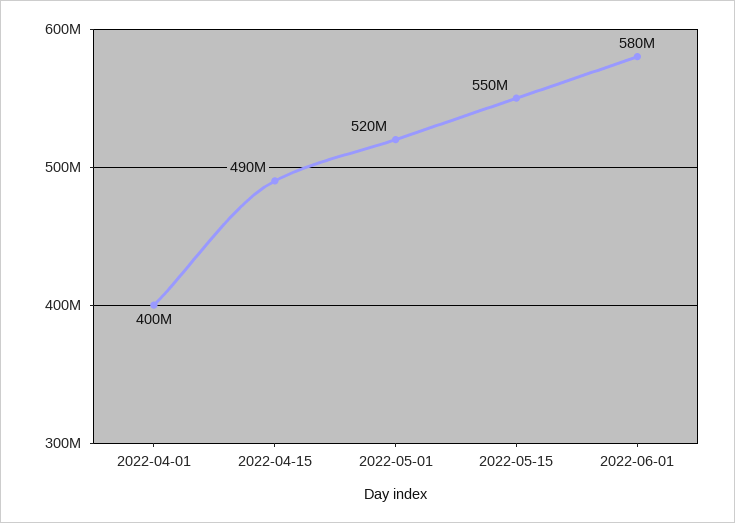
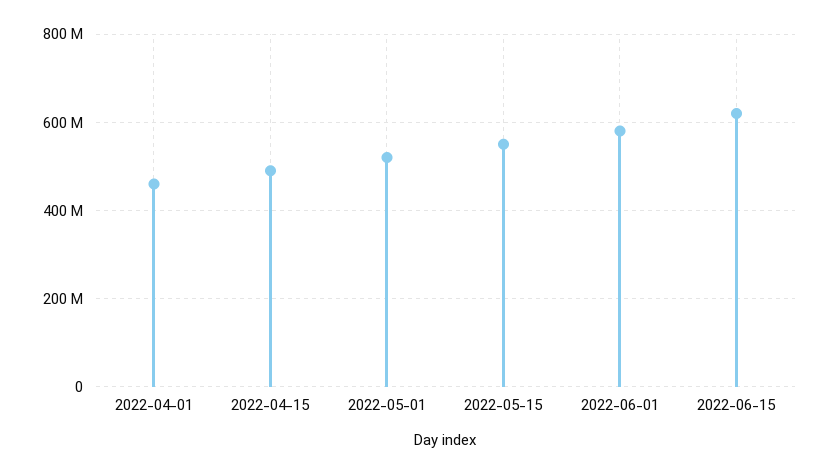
2022-04-01: 400000000 -> 460000000
2022-06-15: none -> 620000000

